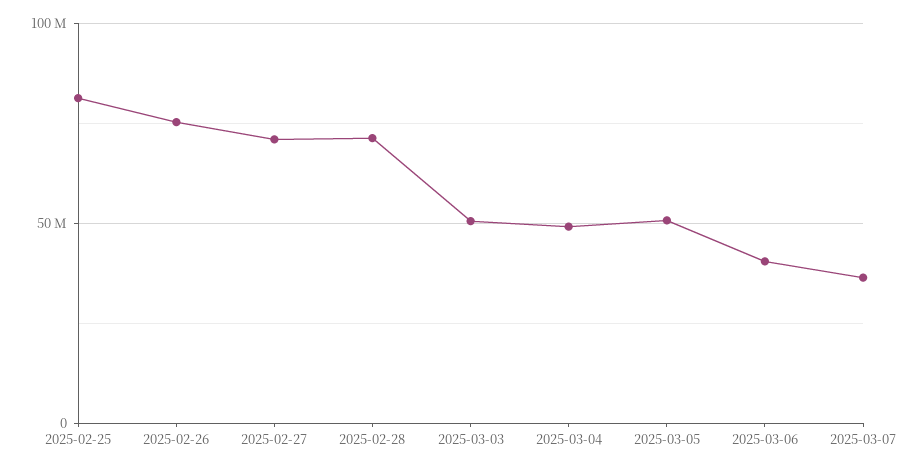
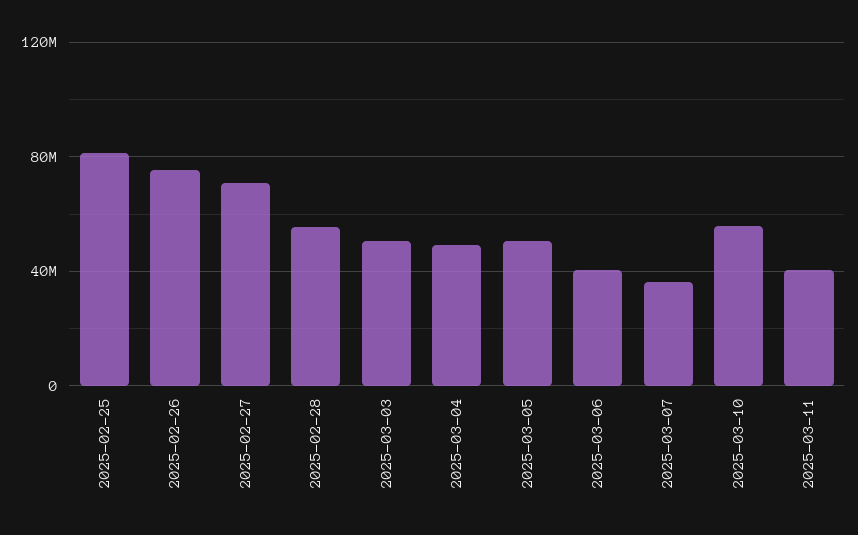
2025-02-28: 70000000 -> 55000000
2025-03-10: none -> 55000000
2025-03-11: none -> 40000000

